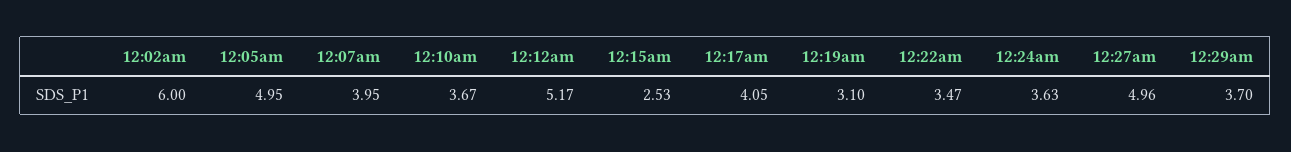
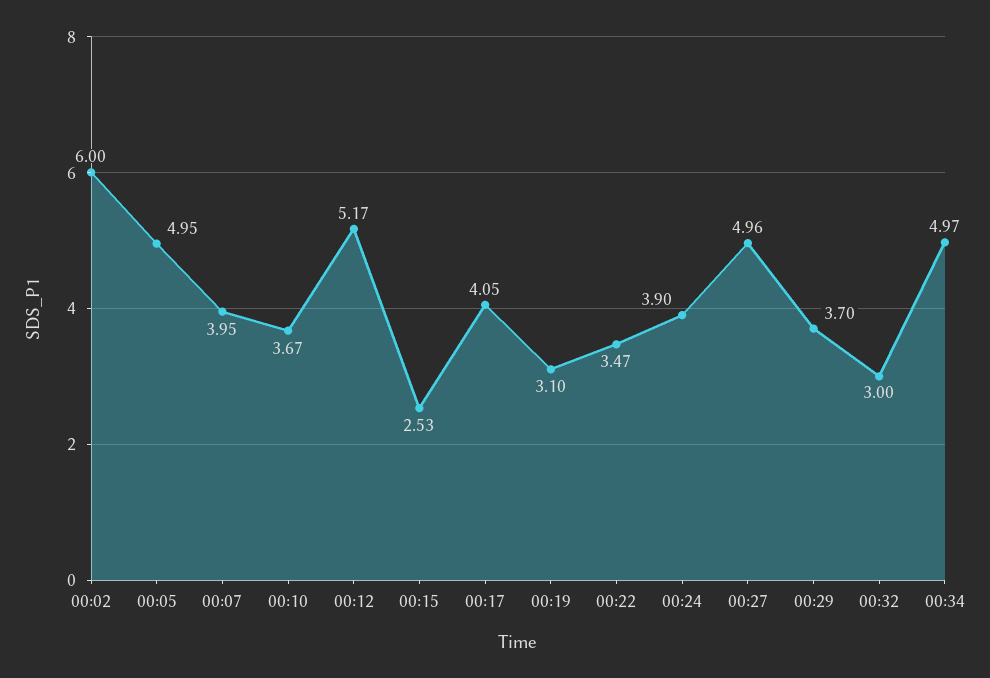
12:24am: 3.63 -> 3.9
00:32: none -> 3
00:34: none -> 4.97

